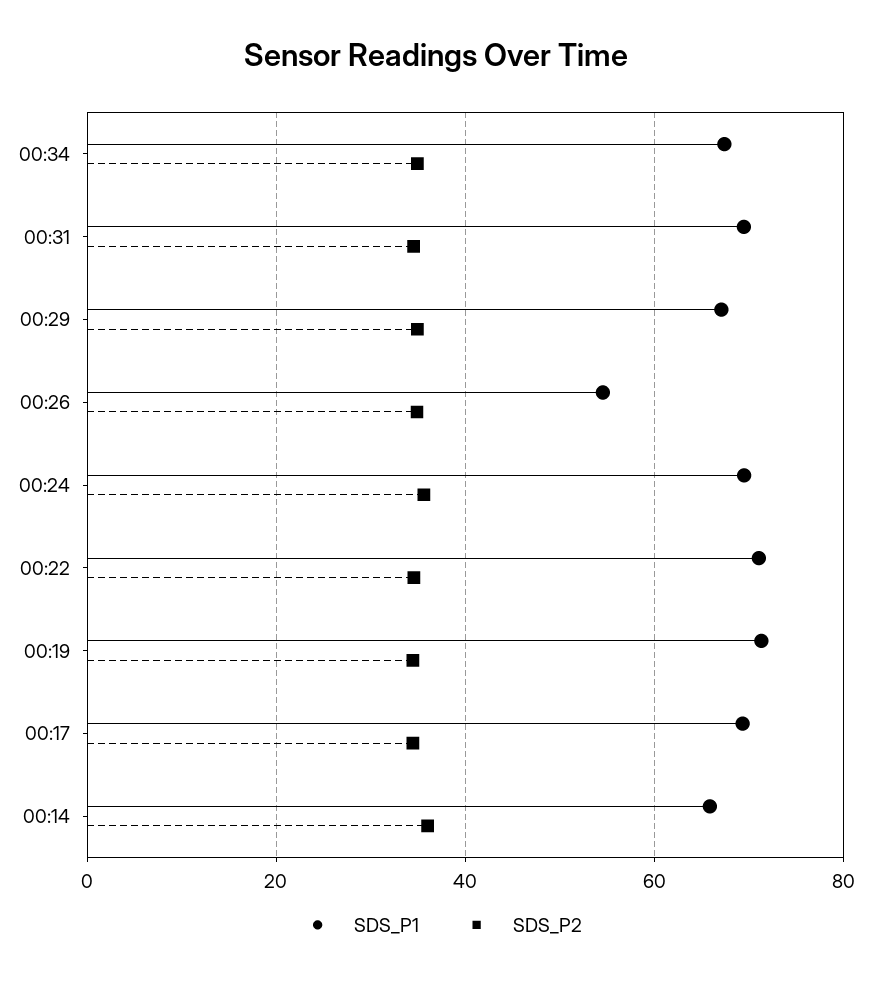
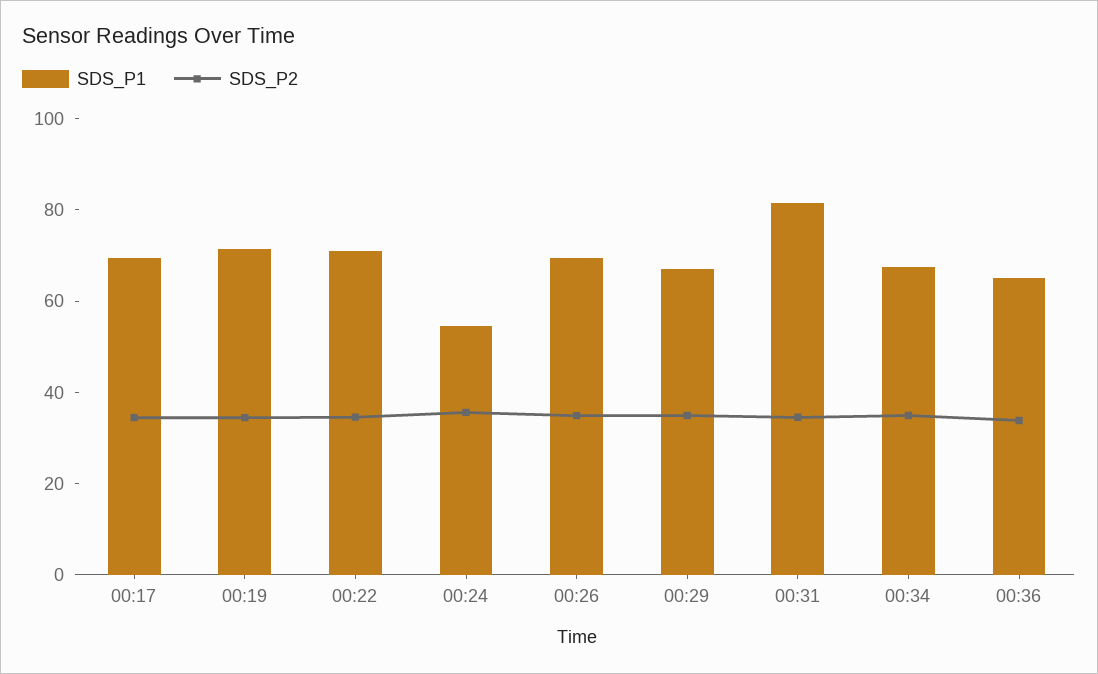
SDS_P1, 00:31: 70 -> 80
SDS_P1, 00:26: 54 -> 70
SDS_P1, 00:24: 70 -> 55
SDS_P1, 00:14: 66 -> none
SDS_P2, 00:14: 36 -> none
SDS_P1, 00:36: none -> 65
SDS_P2, 00:36: none -> 35

